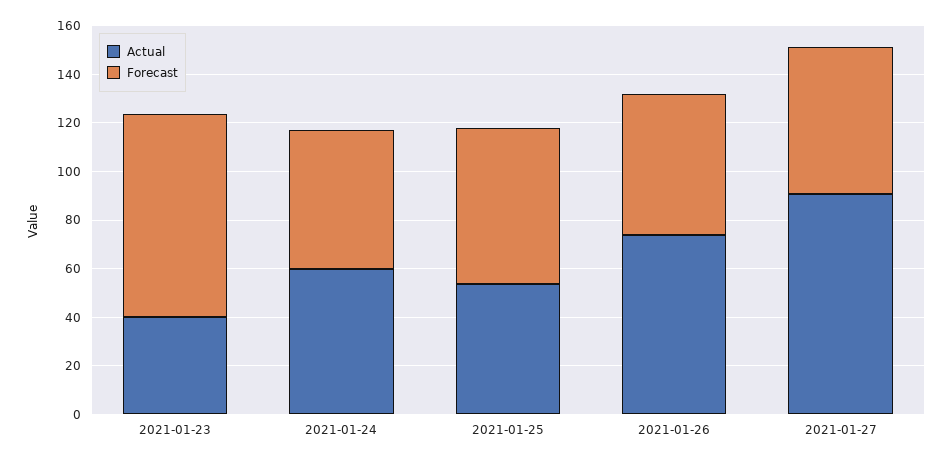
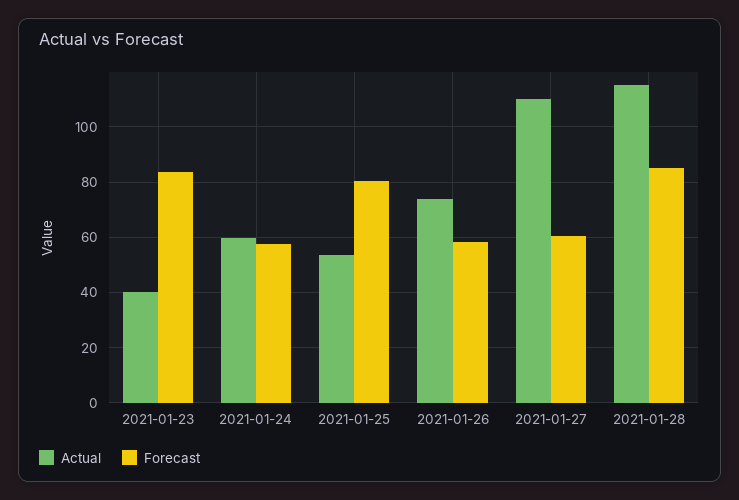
Forecast, 2021-01-25: 65 -> 80
Actual, 2021-01-27: 90 -> 110
Actual, 2021-01-28: none -> 115
Forecast, 2021-01-28: none -> 85

